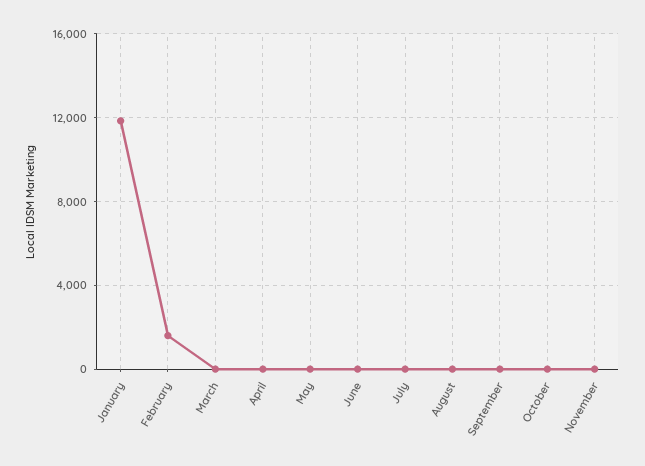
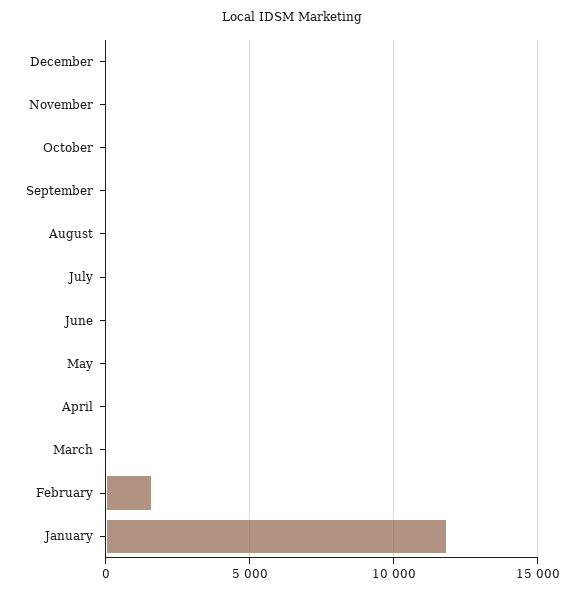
December: none -> 0

